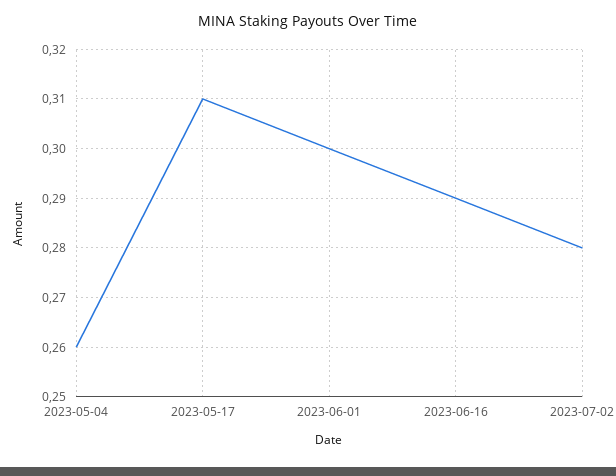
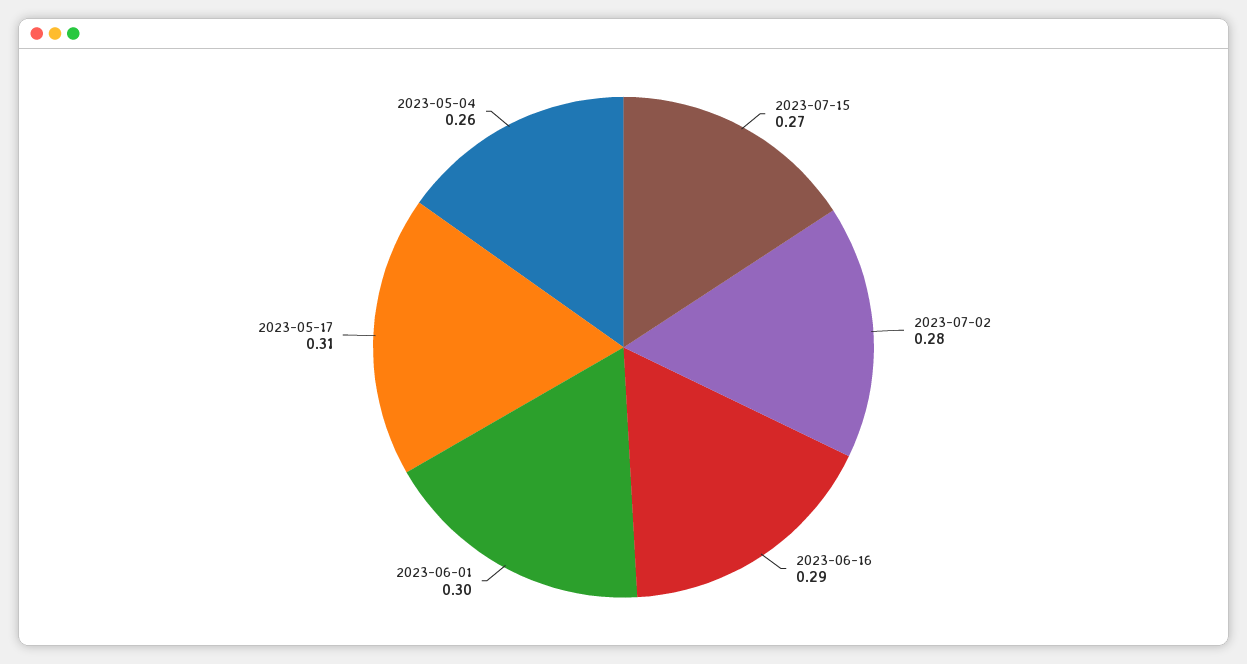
2023-07-15: none -> 0.27

